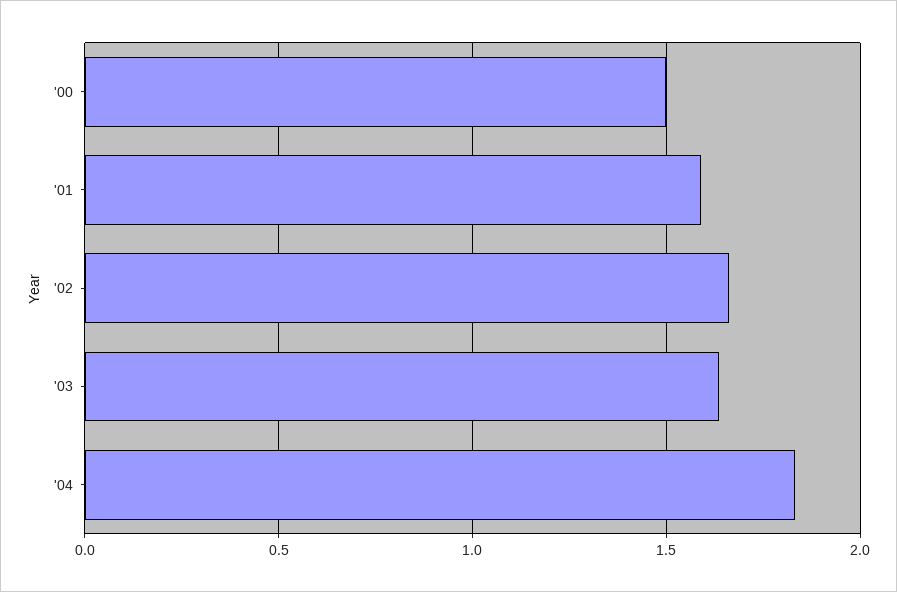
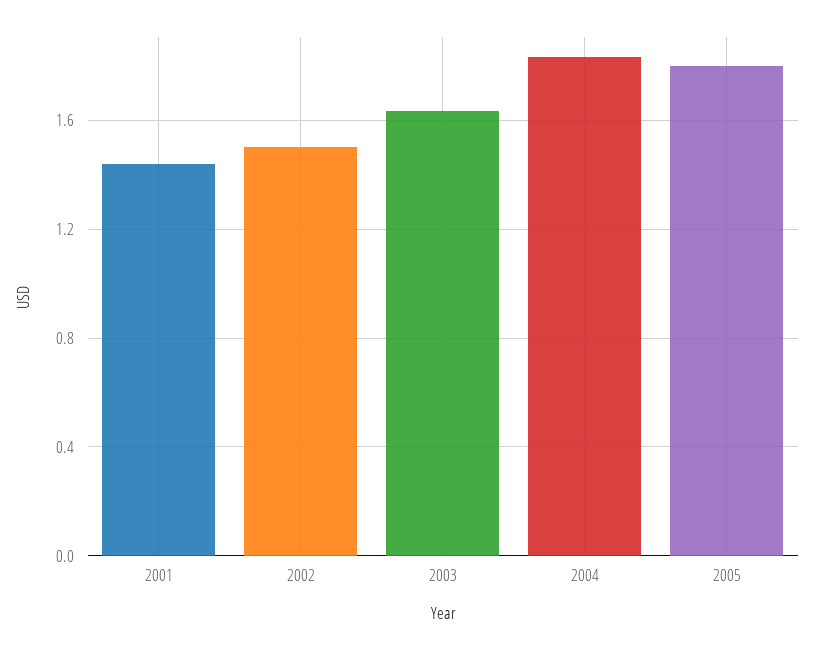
'00: 1.5 -> none
'01: 1.6 -> 1.45
'02: 1.65 -> 1.5
2005: none -> 1.8

